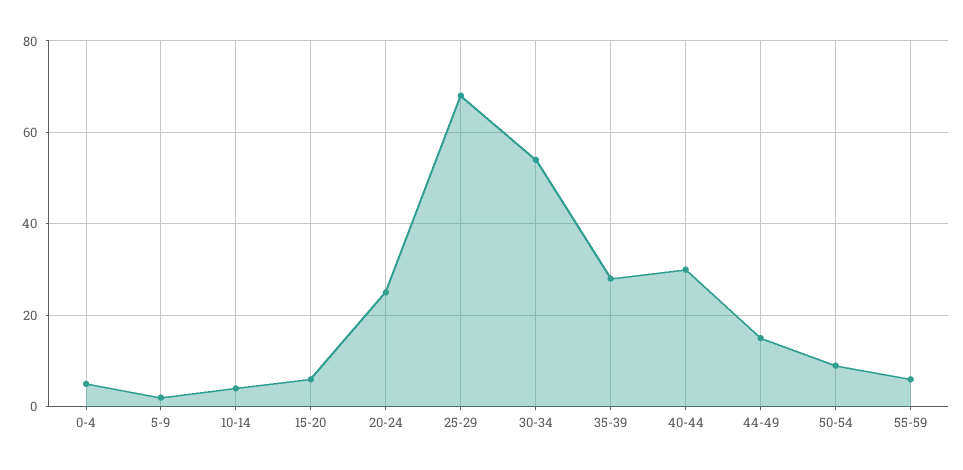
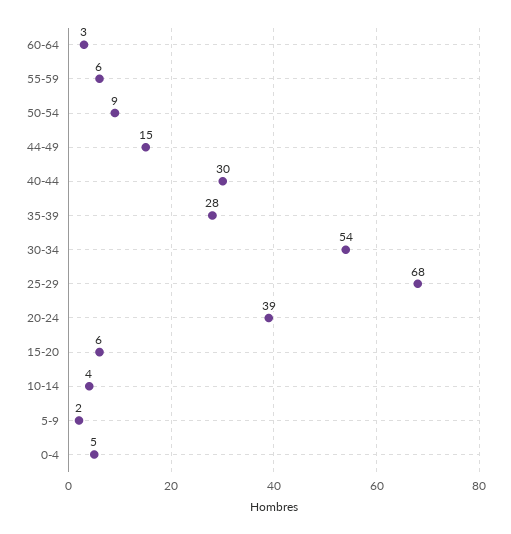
20-24: 25 -> 39
60-64: none -> 3

